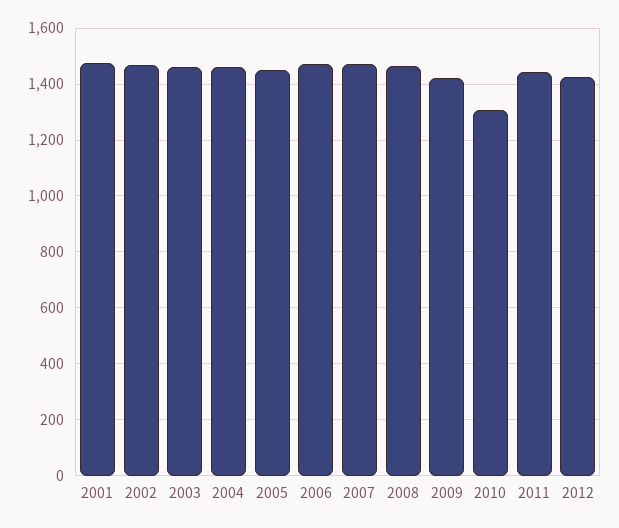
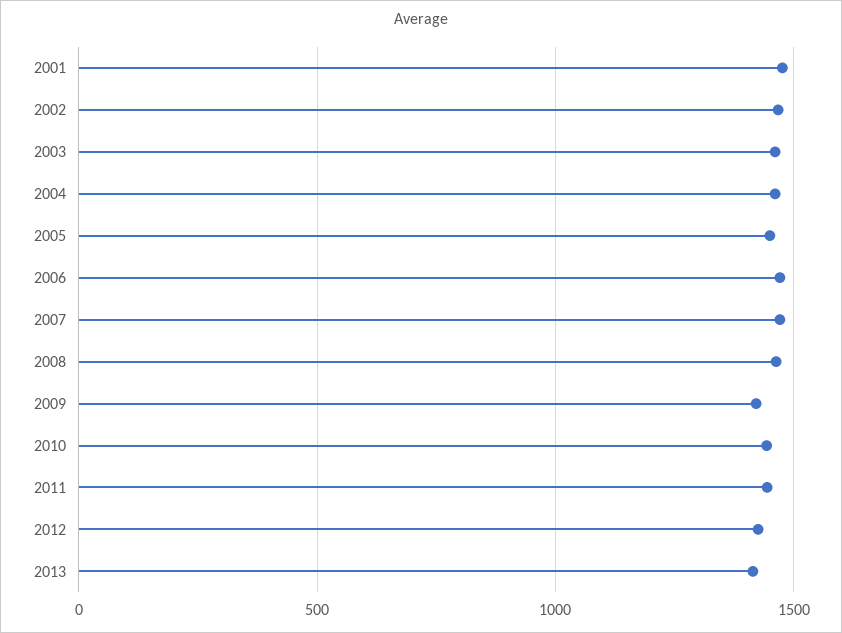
2010: 1300 -> 1450
2013: none -> 1400

